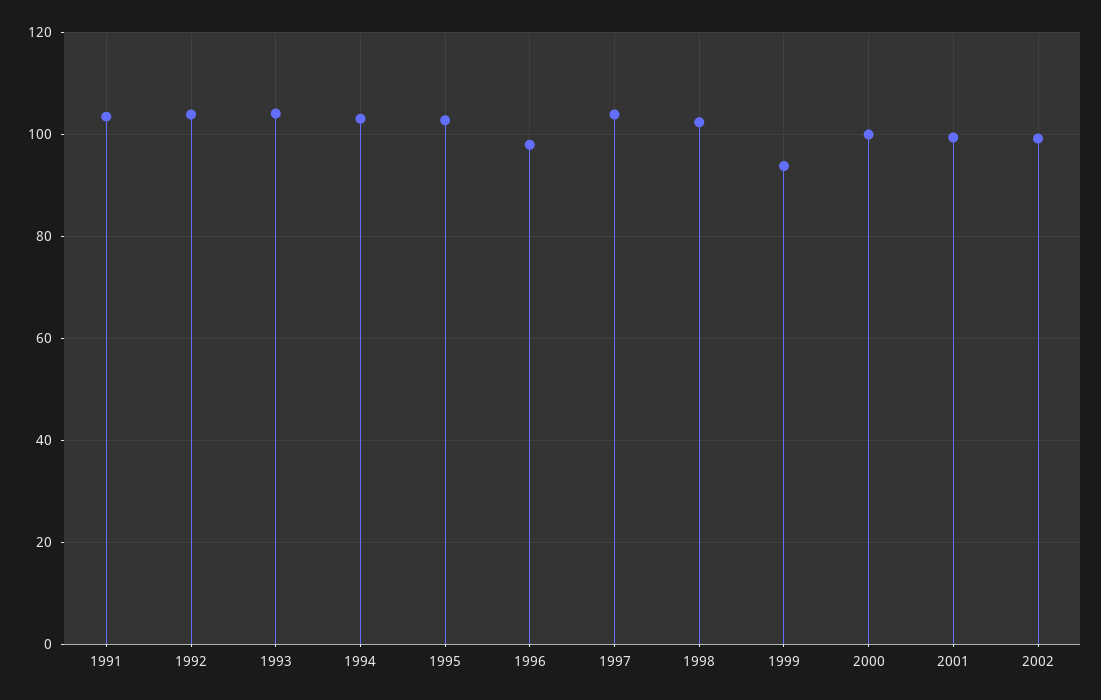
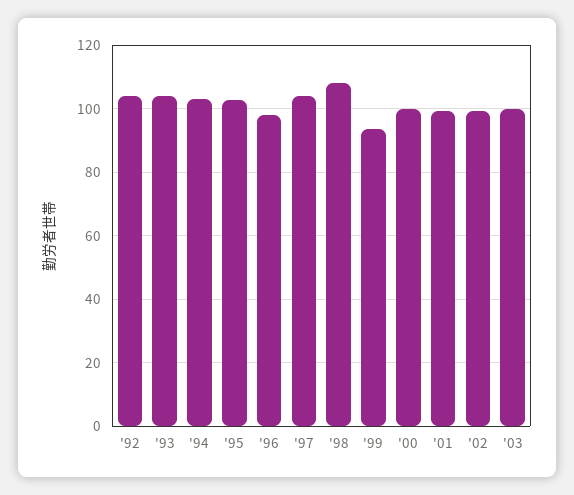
1991: 104 -> none
1998: 102 -> 108
'03: none -> 100

